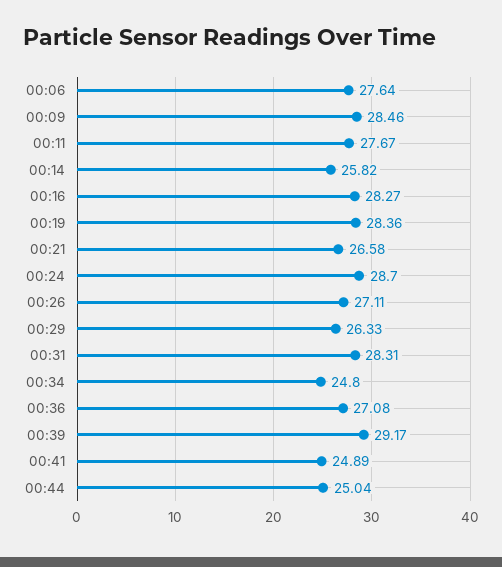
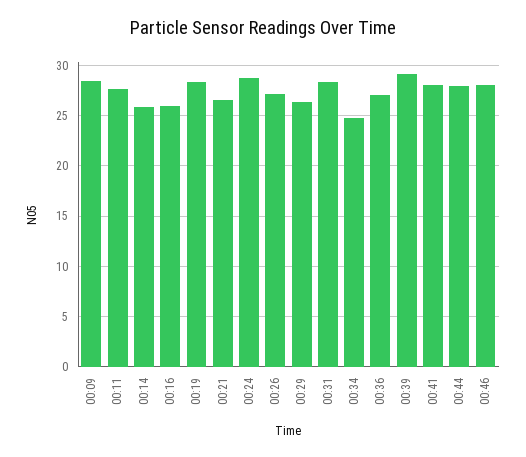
00:06: 27.64 -> none
00:16: 28.27 -> 26
00:41: 24.89 -> 28
00:44: 25.04 -> 28
00:46: none -> 28

